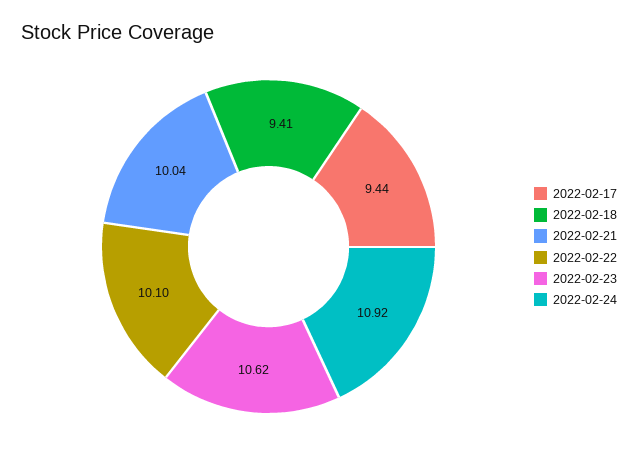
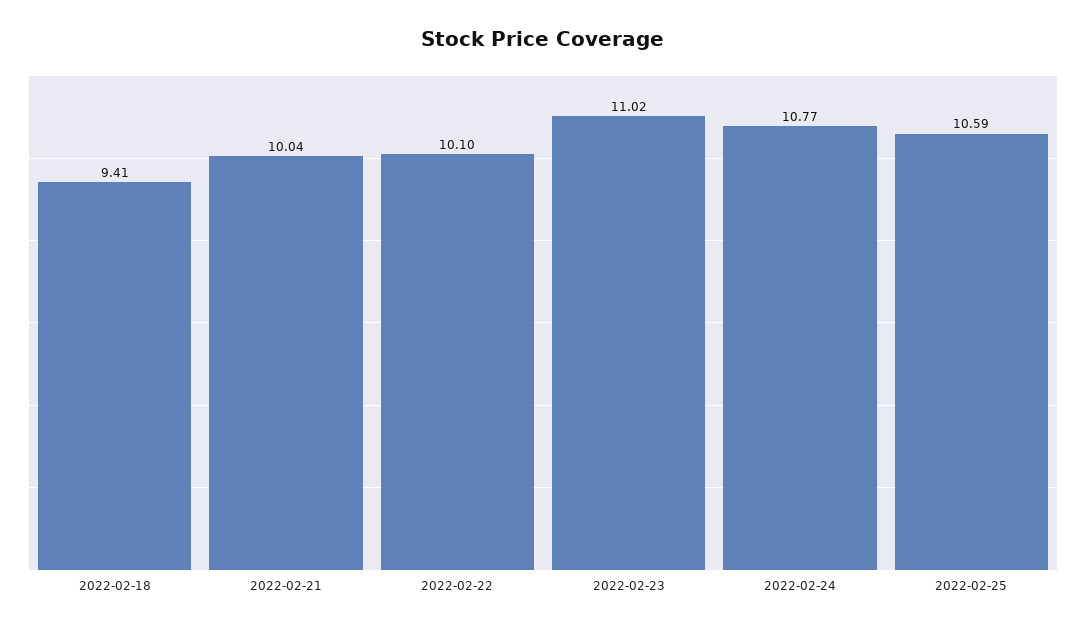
2022-02-17: 9.44 -> none
2022-02-23: 10.62 -> 11.02
2022-02-24: 10.92 -> 10.77
2022-02-25: none -> 10.59

